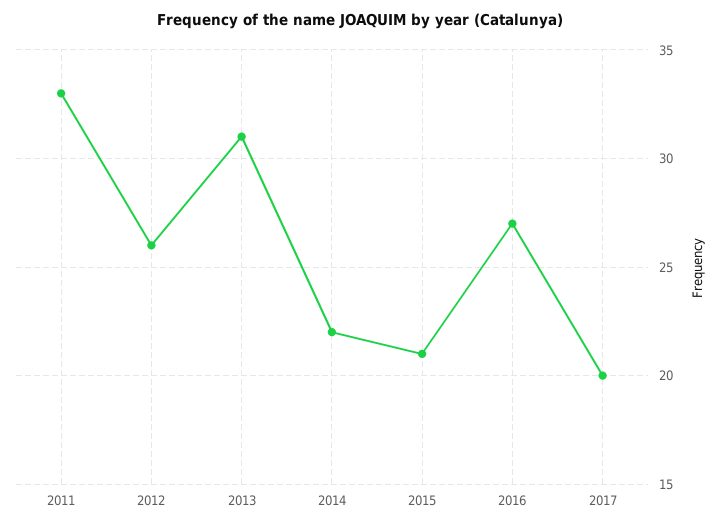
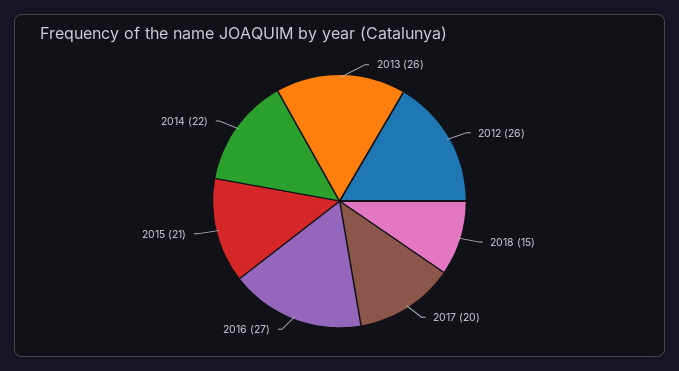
2011: 33 -> none
2013: 31 -> 26
2018: none -> 15

